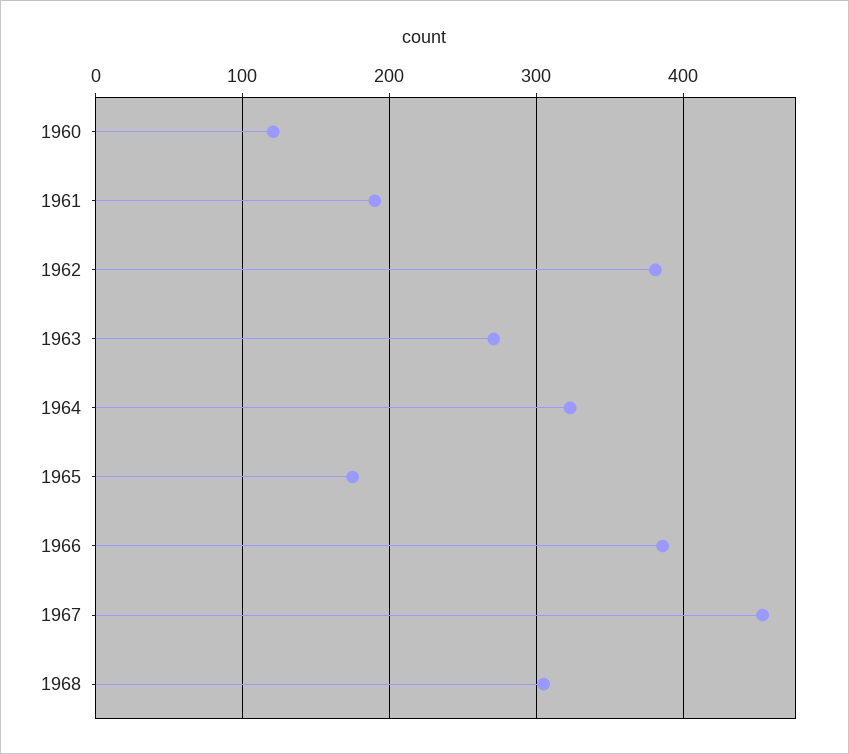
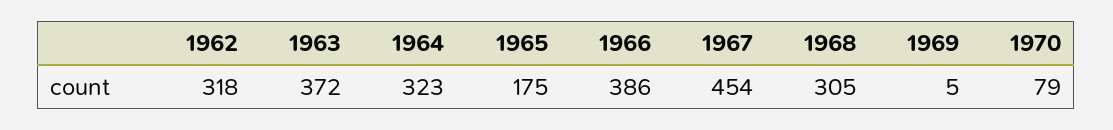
1960: 120 -> none
1961: 190 -> none
1962: 380 -> 318
1963: 270 -> 372
1969: none -> 5
1970: none -> 79

